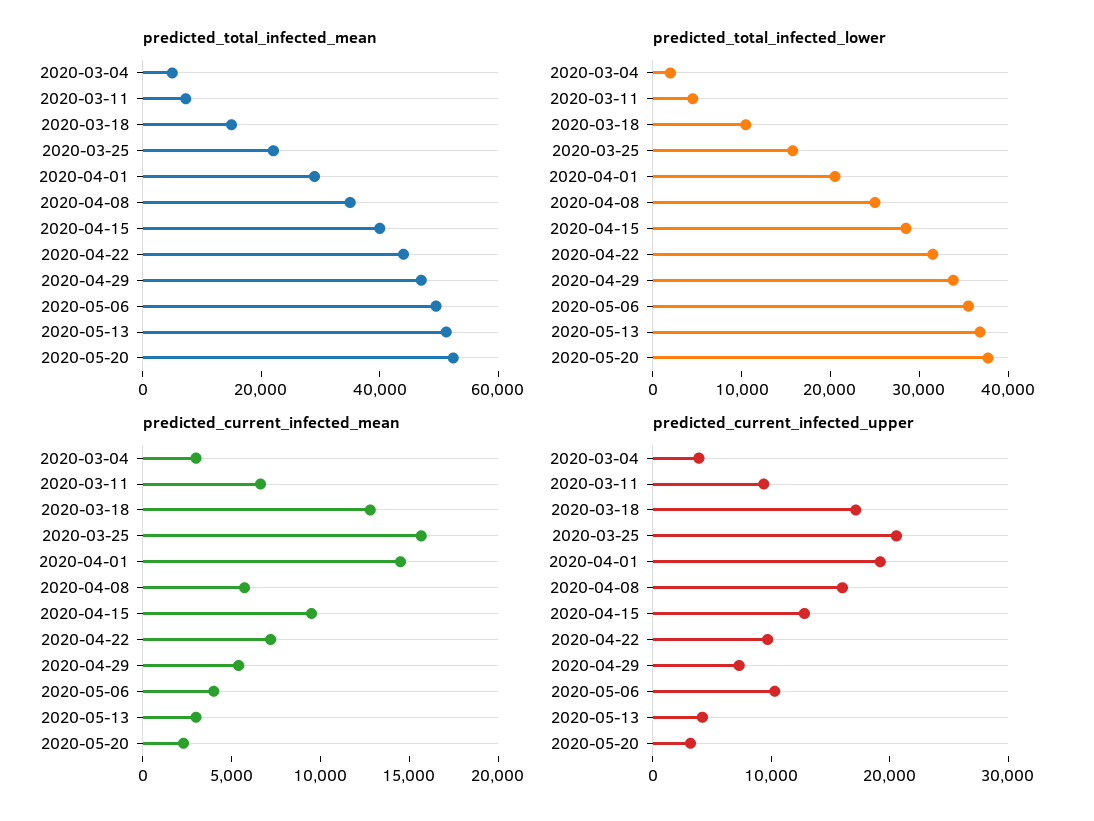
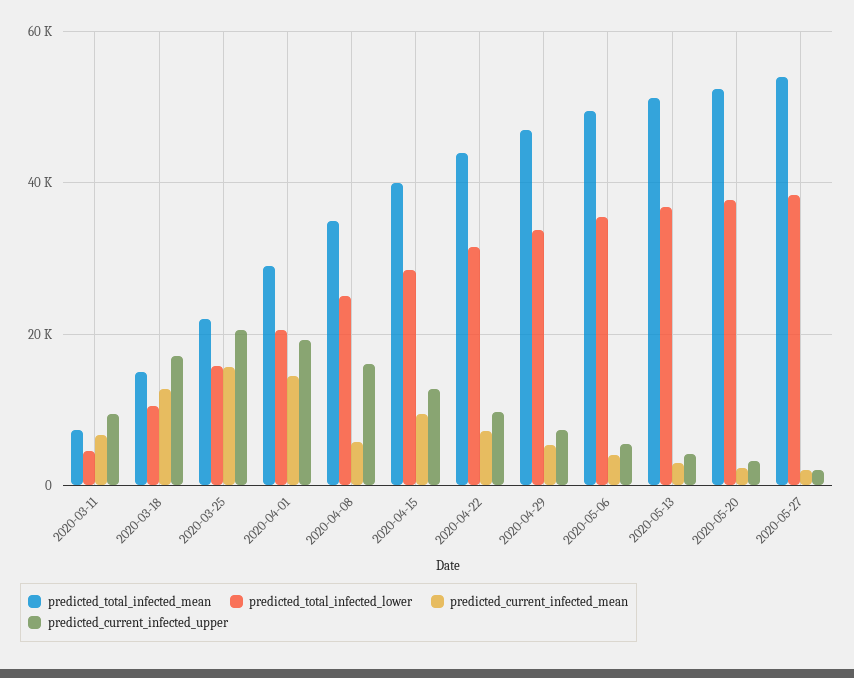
predicted_total_infected_mean, 2020-03-04: 5000 -> none
predicted_total_infected_lower, 2020-03-04: 2000 -> none
predicted_current_infected_mean, 2020-03-04: 3000 -> none
predicted_current_infected_upper, 2020-03-04: 4000 -> none
predicted_current_infected_upper, 2020-05-06: 10000 -> 6000
predicted_total_infected_mean, 2020-05-27: none -> 54000
predicted_total_infected_lower, 2020-05-27: none -> 38000
predicted_current_infected_mean, 2020-05-27: none -> 2000
predicted_current_infected_upper, 2020-05-27: none -> 2000

